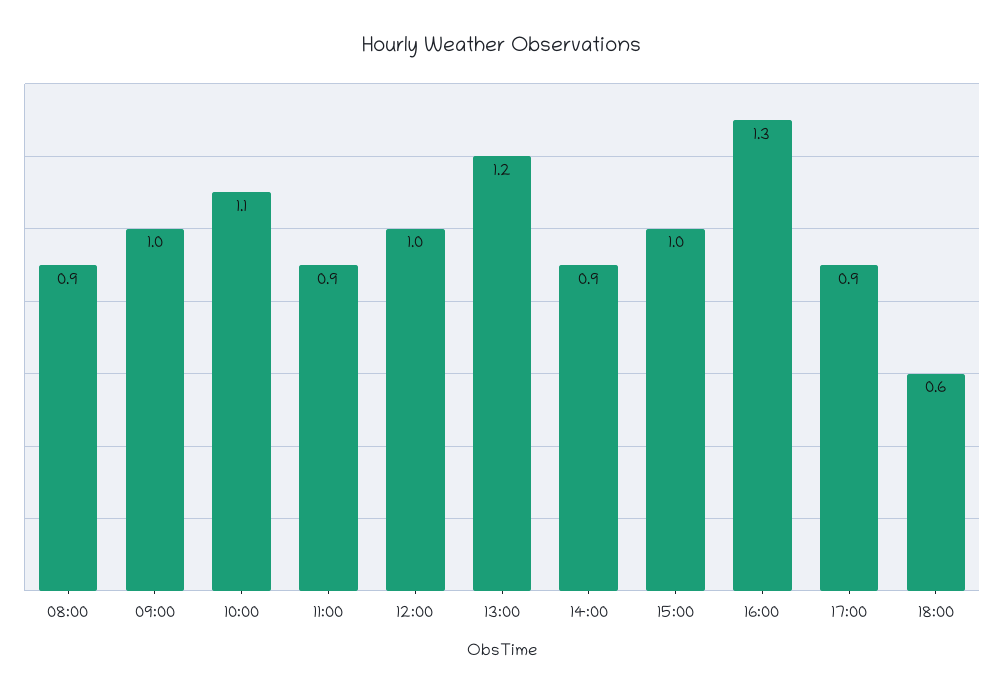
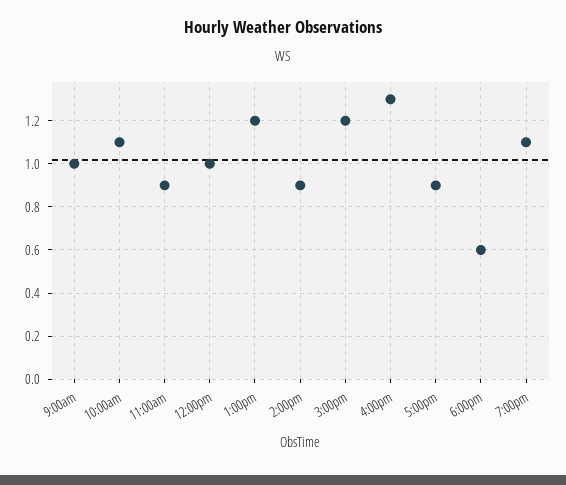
08:00: 0.9 -> none
15:00: 1 -> 1.2
7:00pm: none -> 1.1

